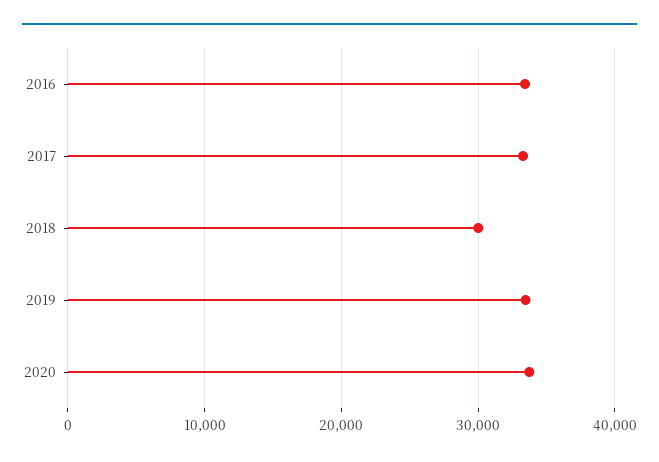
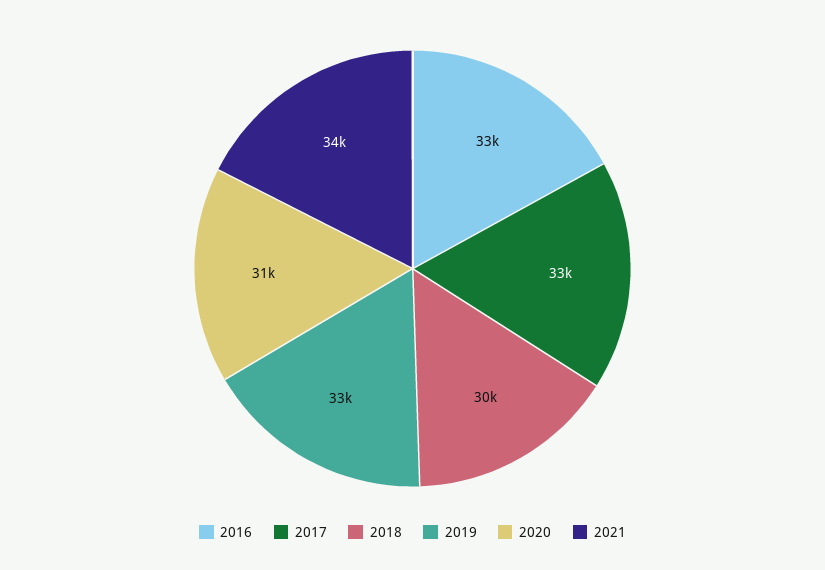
2020: 34000 -> 31000
2021: none -> 34000

